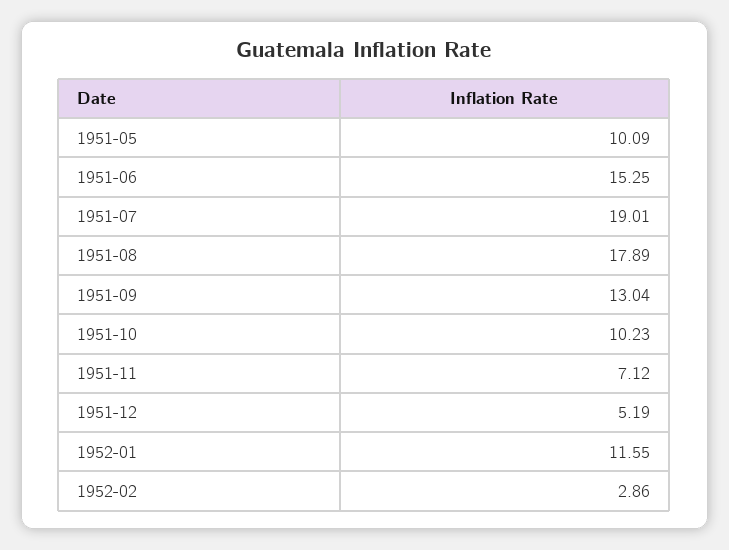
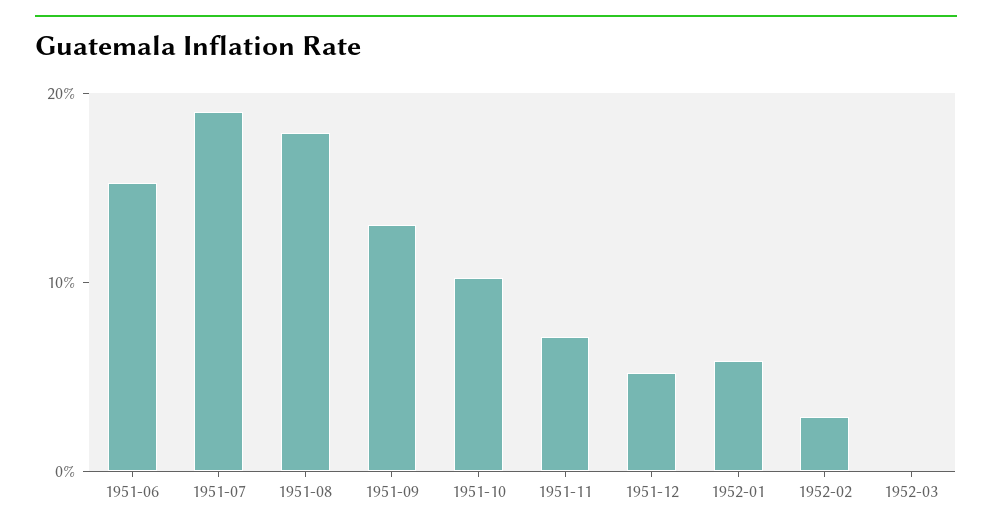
1951-05: 10.09 -> none
1952-01: 11.55 -> 6
1952-03: none -> 0

